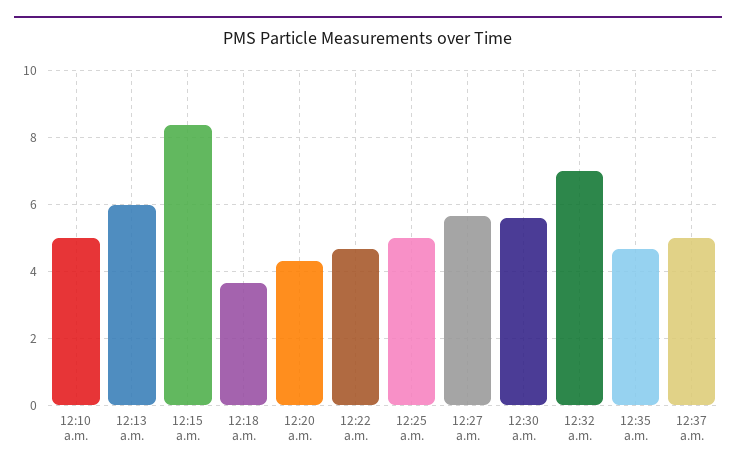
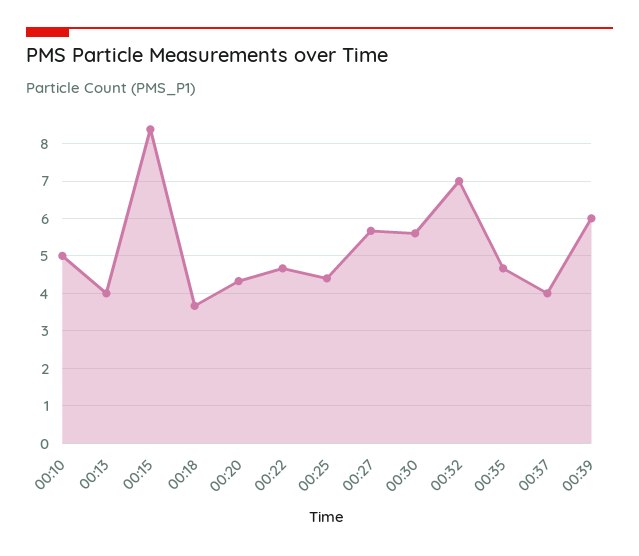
12:13 a.m.: 6 -> 4
12:25 a.m.: 5 -> 4.4
12:37 a.m.: 5 -> 4
00:39: none -> 6

